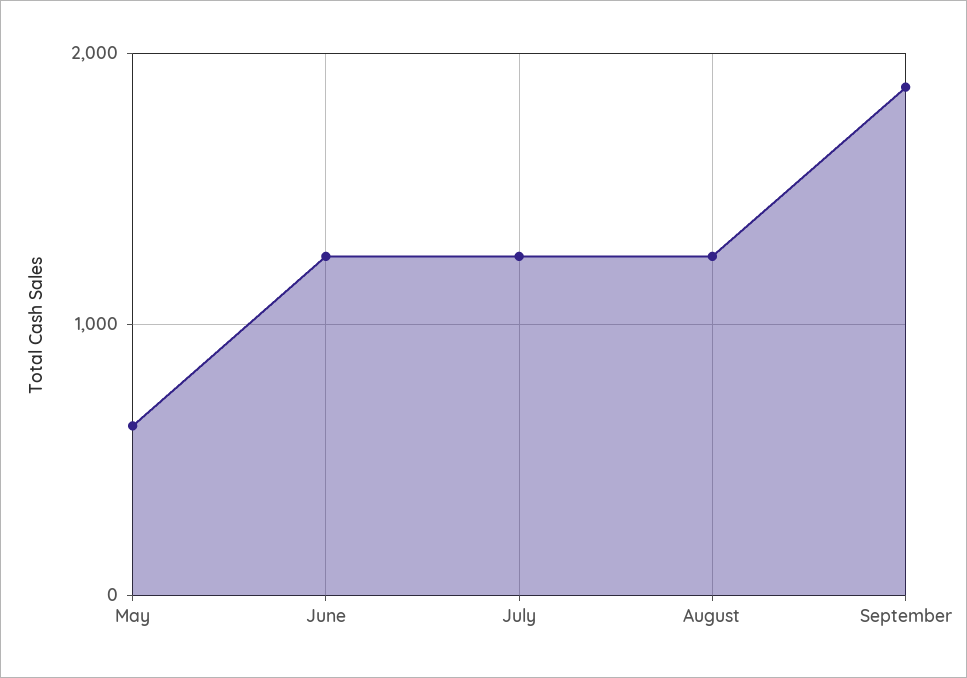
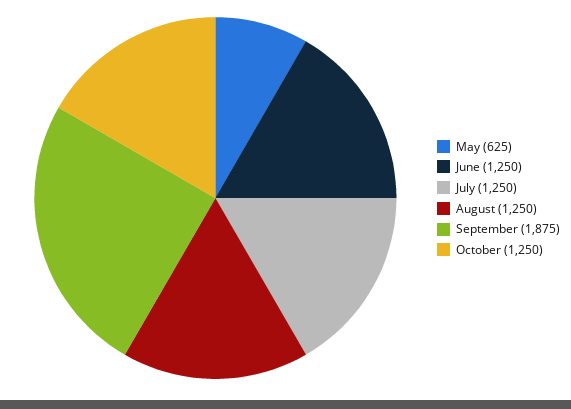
October: none -> 1250

